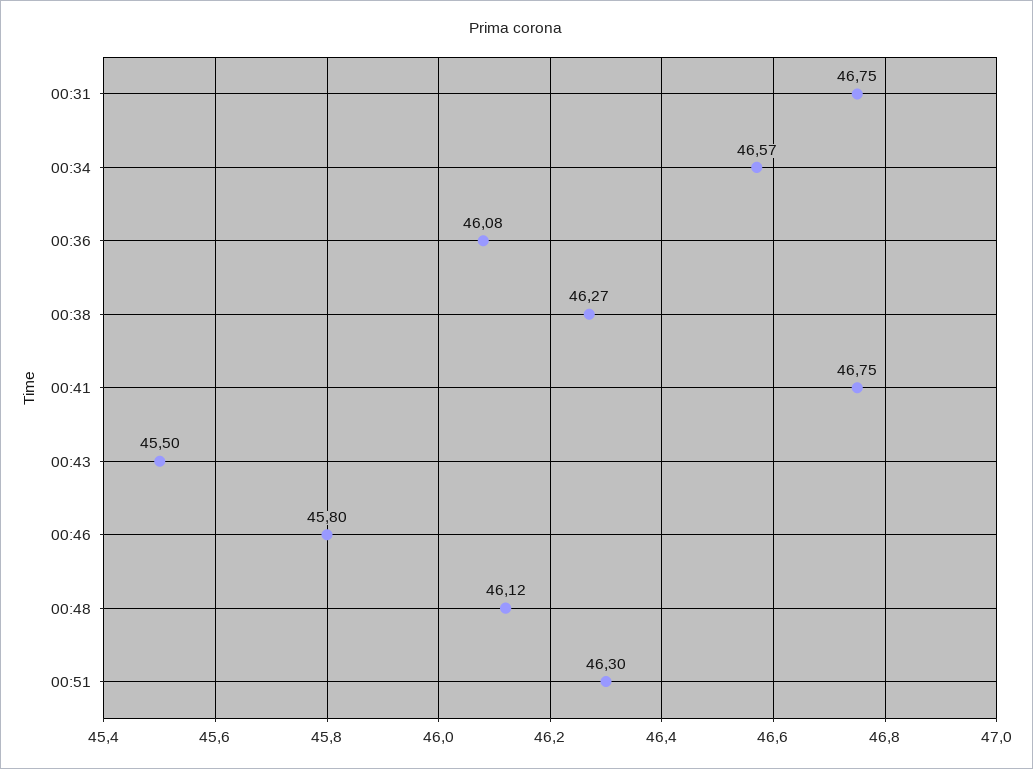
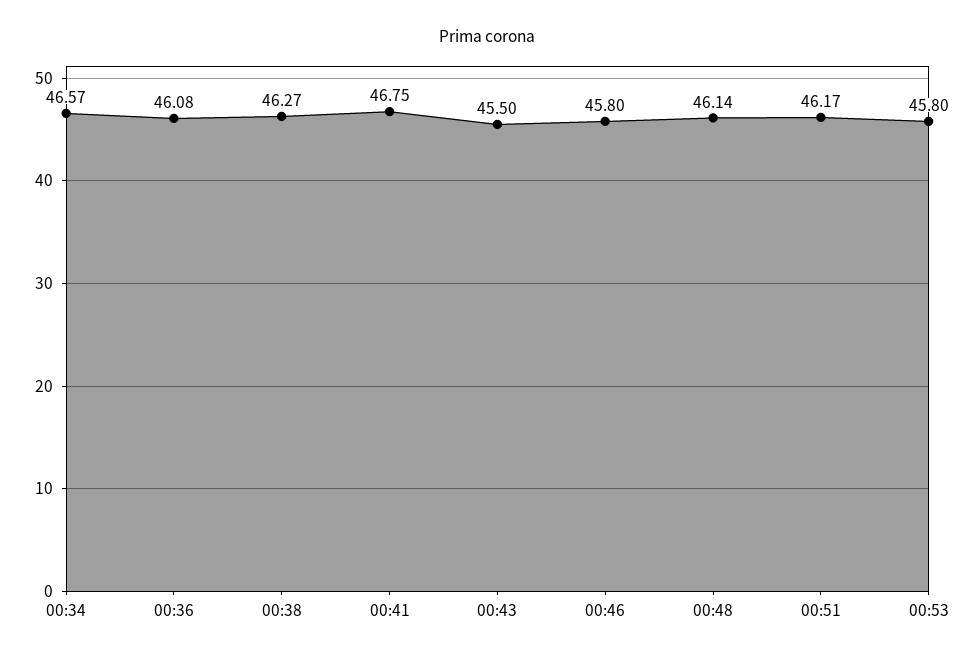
00:31: 46.75 -> none
00:48: 46.12 -> 46.14
00:51: 46.3 -> 46.17
00:53: none -> 45.8

